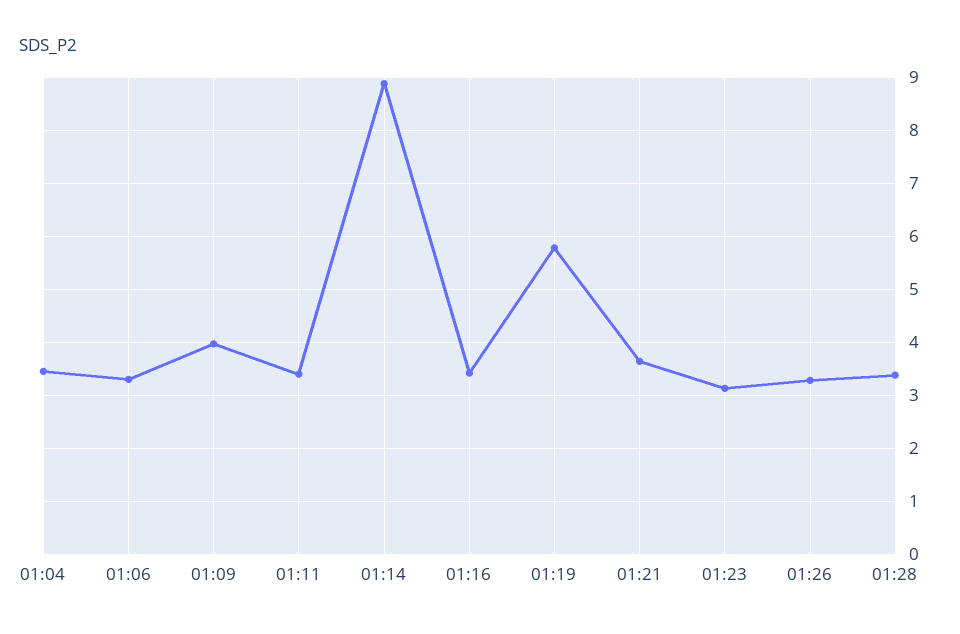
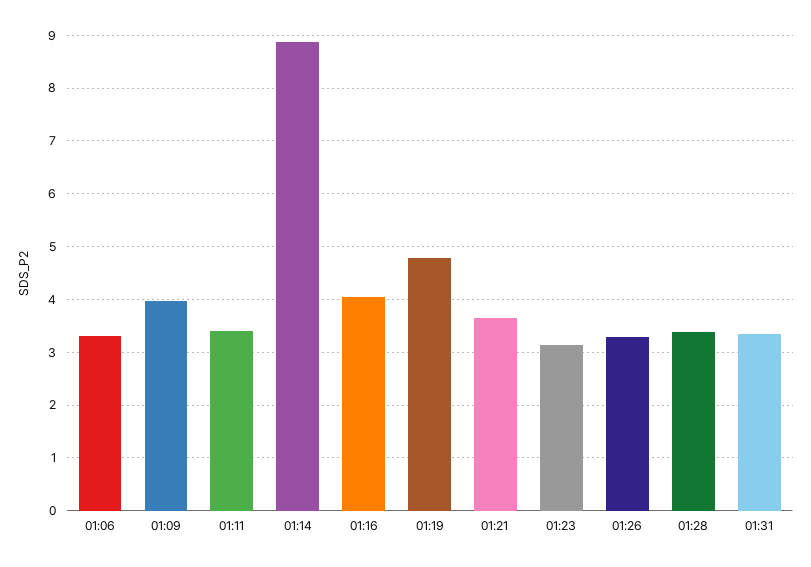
01:04: 3.4 -> none
01:16: 3.4 -> 4
01:19: 5.8 -> 4.8
01:31: none -> 3.4

